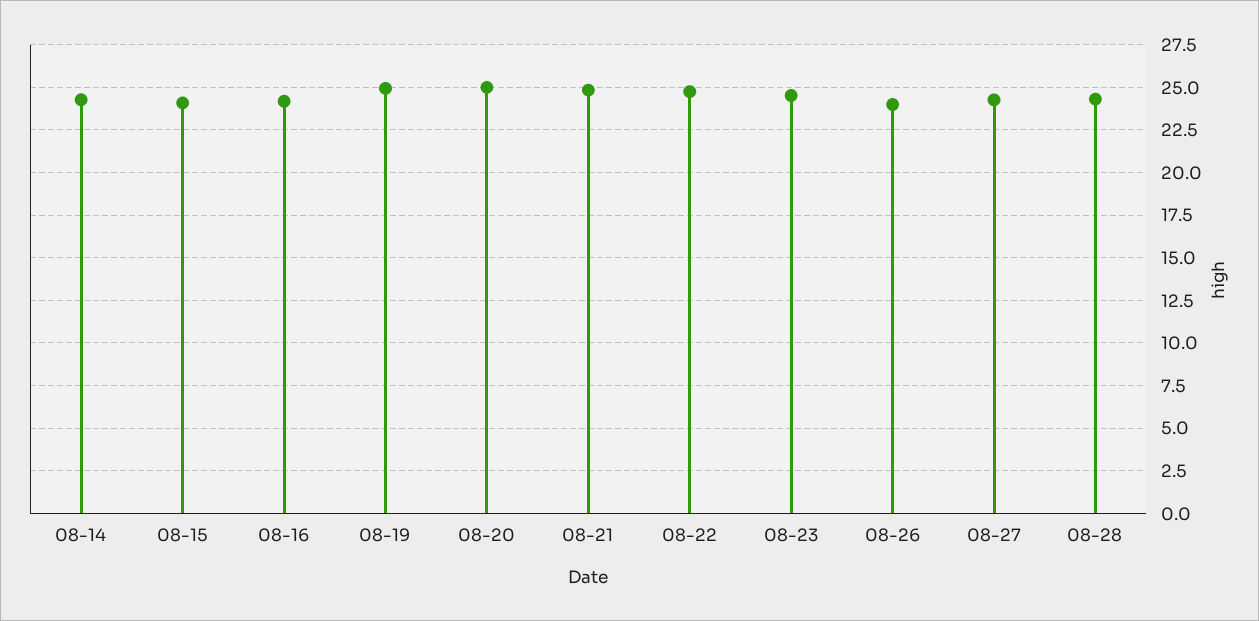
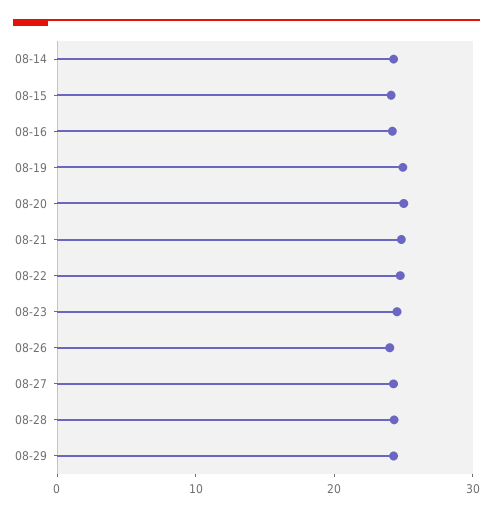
08-29: none -> 24

